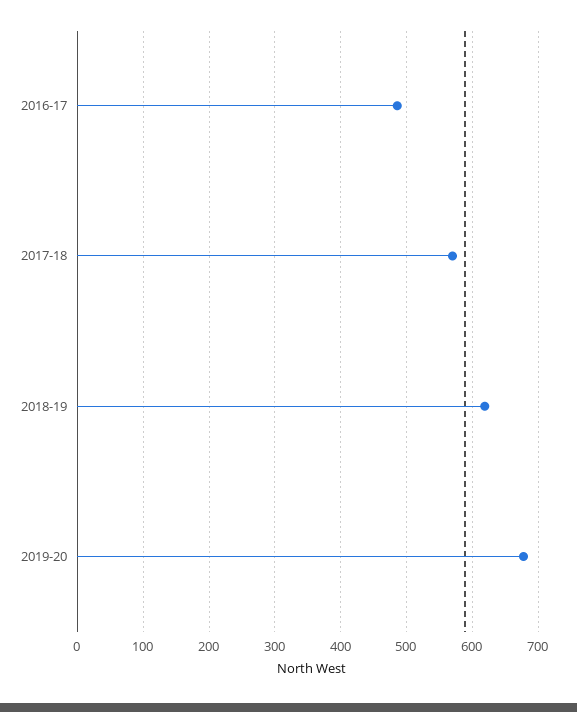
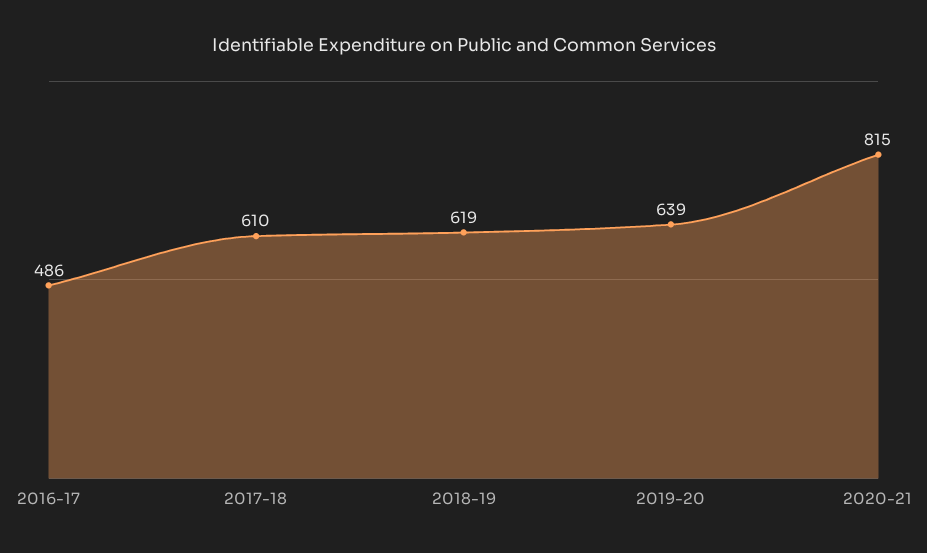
2017-18: 570 -> 610
2019-20: 680 -> 639
2020-21: none -> 815

